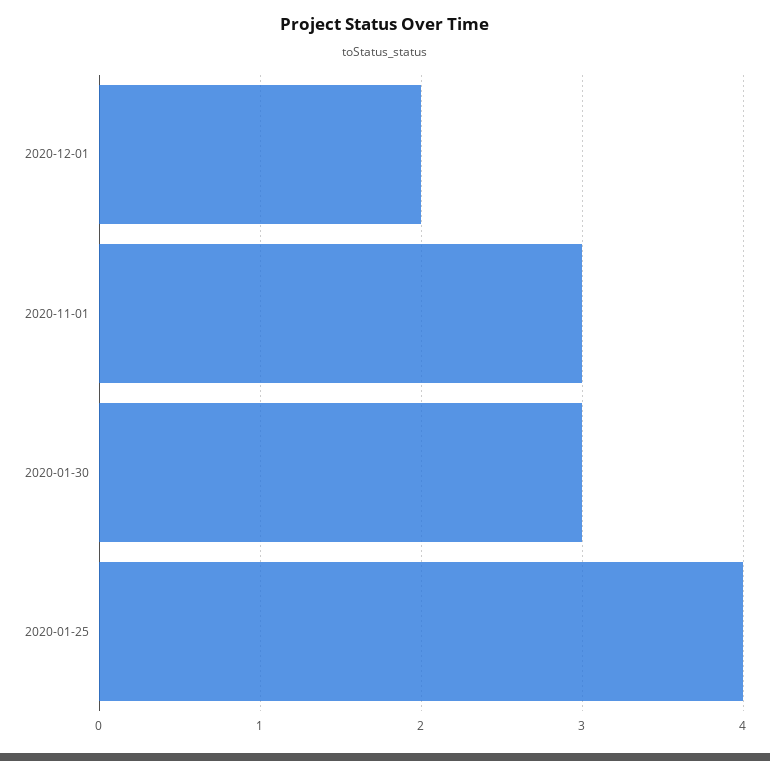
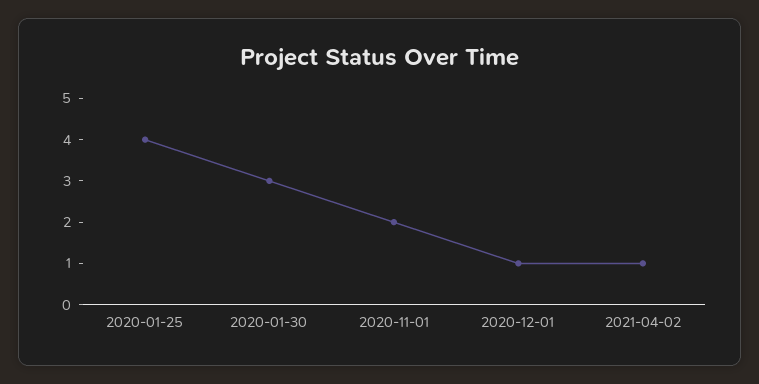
2020-12-01: 2 -> 1
2020-11-01: 3 -> 2
2021-04-02: none -> 1

